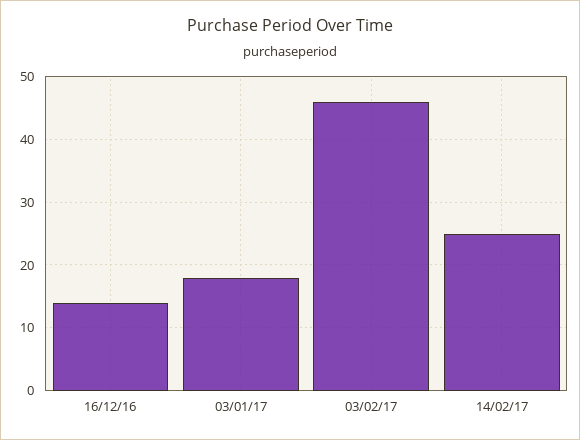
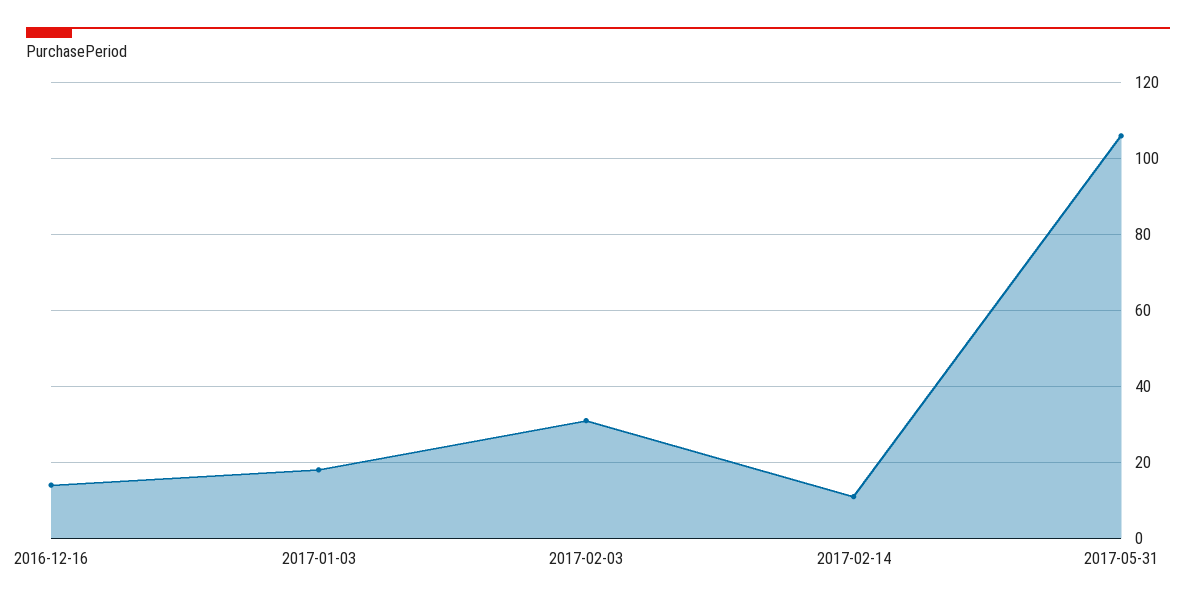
03/02/17: 46 -> 30
14/02/17: 25 -> 10
2017-05-31: none -> 105

